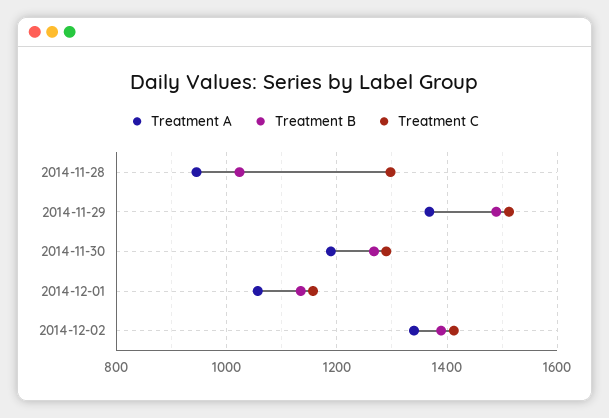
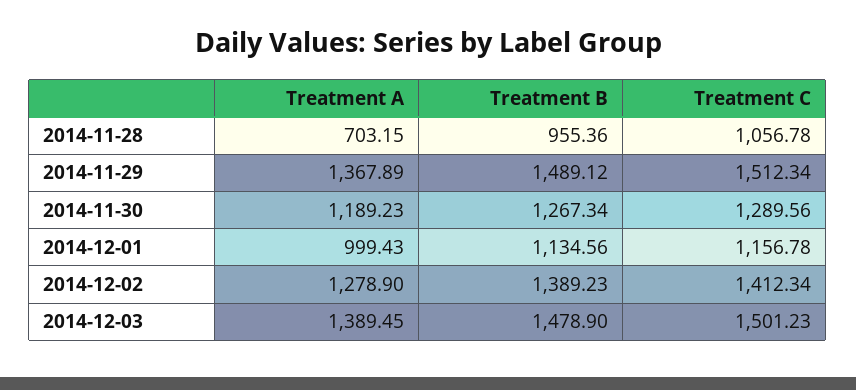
Treatment A, 2014-11-28: 940 -> 703.15
Treatment B, 2014-11-28: 1020 -> 955.36
Treatment C, 2014-11-28: 1300 -> 1056.78
Treatment A, 2014-12-01: 1060 -> 999.43
Treatment A, 2014-12-02: 1340 -> 1278.9
Treatment A, 2014-12-03: none -> 1389.45
Treatment B, 2014-12-03: none -> 1478.9
Treatment C, 2014-12-03: none -> 1501.23

